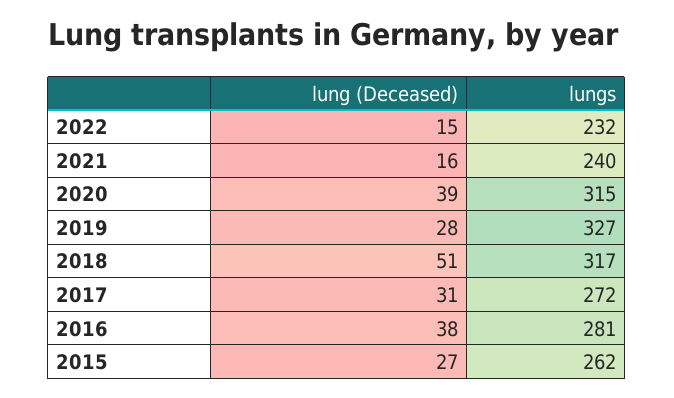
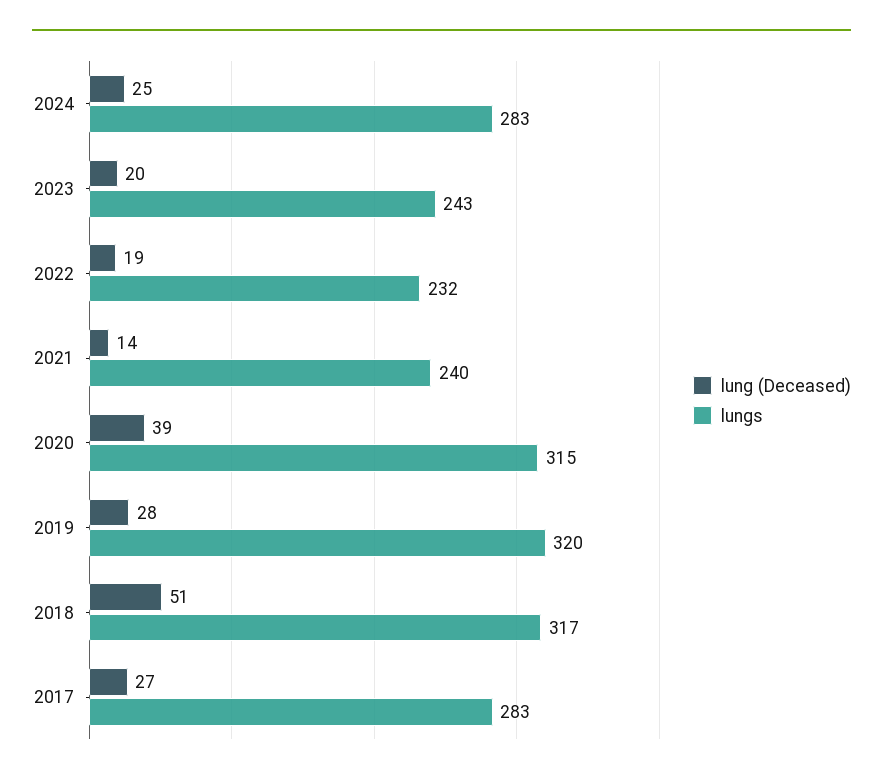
lung (Deceased), 2022: 15 -> 19
lung (Deceased), 2021: 16 -> 14
lungs, 2019: 327 -> 320
lung (Deceased), 2017: 31 -> 27
lungs, 2017: 272 -> 283
lung (Deceased), 2016: 38 -> none
lungs, 2016: 281 -> none
lung (Deceased), 2015: 27 -> none
lungs, 2015: 262 -> none
lung (Deceased), 2024: none -> 25
lungs, 2024: none -> 283
lung (Deceased), 2023: none -> 20
lungs, 2023: none -> 243

